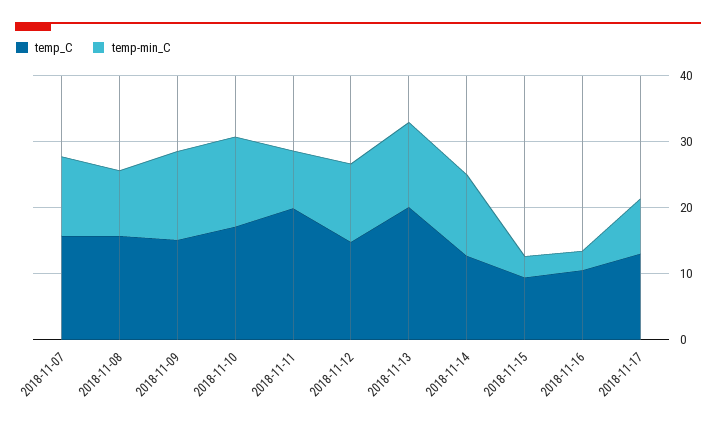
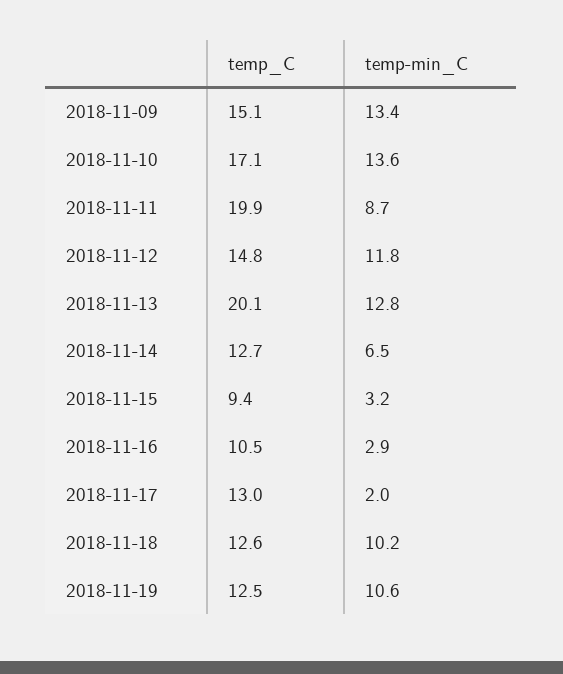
temp_C, 2018-11-07: 16 -> none
temp-min_C, 2018-11-07: 12 -> none
temp_C, 2018-11-08: 16 -> none
temp-min_C, 2018-11-08: 10 -> none
temp-min_C, 2018-11-14: 12 -> 6.5
temp-min_C, 2018-11-17: 8 -> 2
temp_C, 2018-11-18: none -> 12.6
temp-min_C, 2018-11-18: none -> 10.2
temp_C, 2018-11-19: none -> 12.5
temp-min_C, 2018-11-19: none -> 10.6

